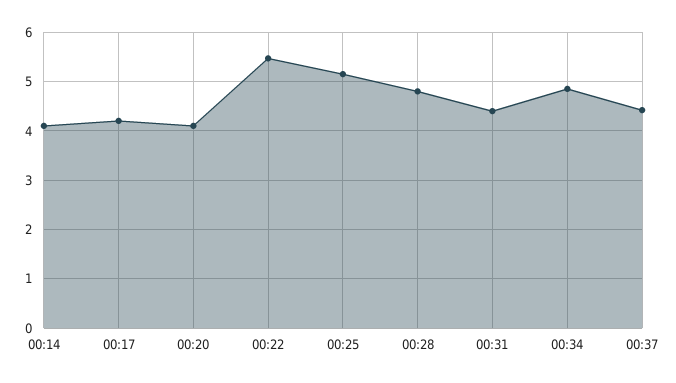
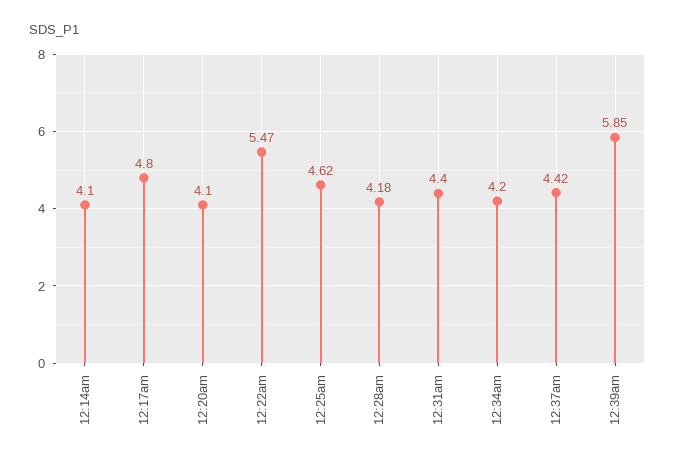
00:17: 4.2 -> 4.8
00:25: 5.2 -> 4.62
00:28: 4.8 -> 4.18
00:34: 4.8 -> 4.2
12:39am: none -> 5.85

